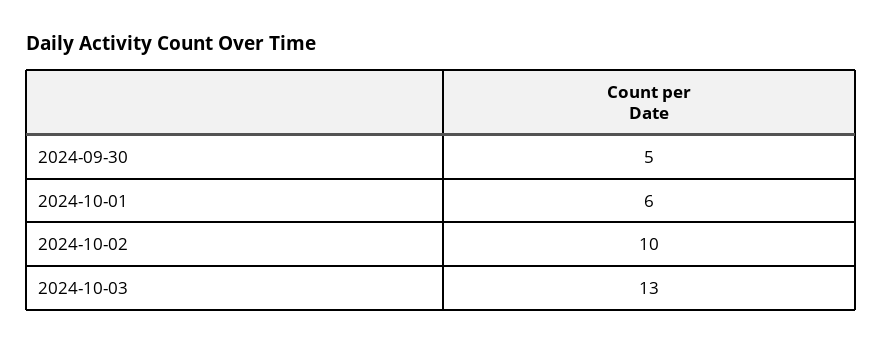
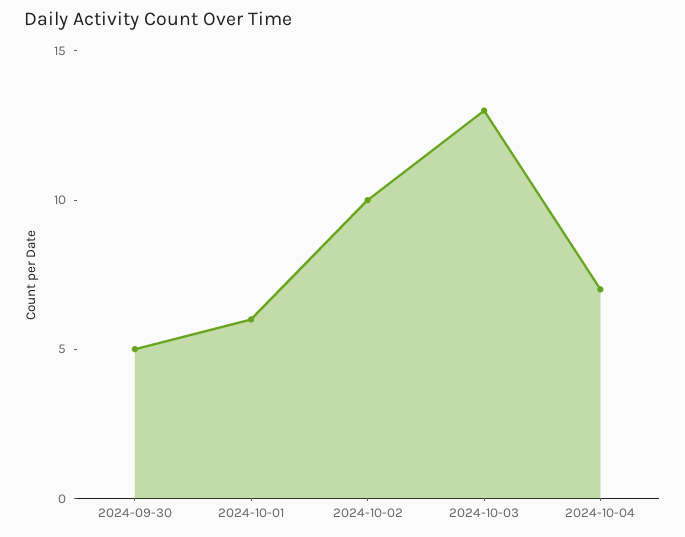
2024-10-04: none -> 7

